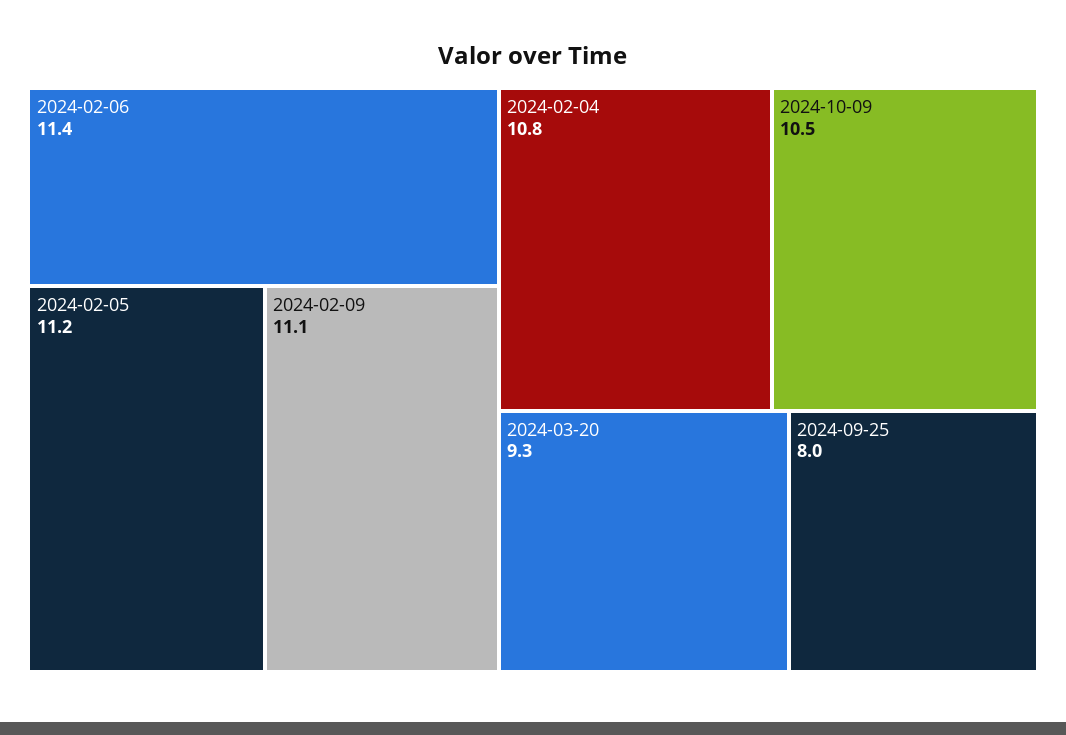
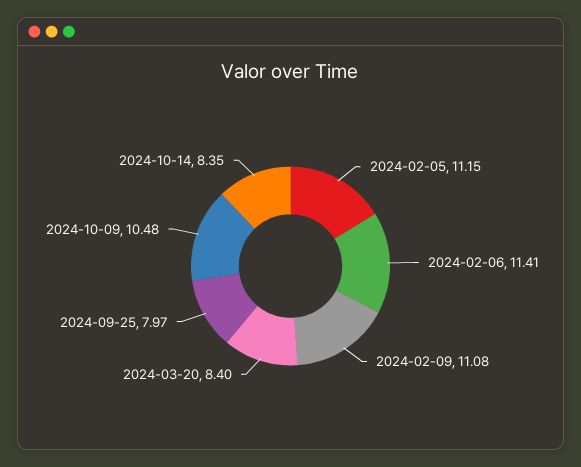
2024-02-04: 10.8 -> none
2024-03-20: 9.3 -> 8.4
2024-10-14: none -> 8.35

